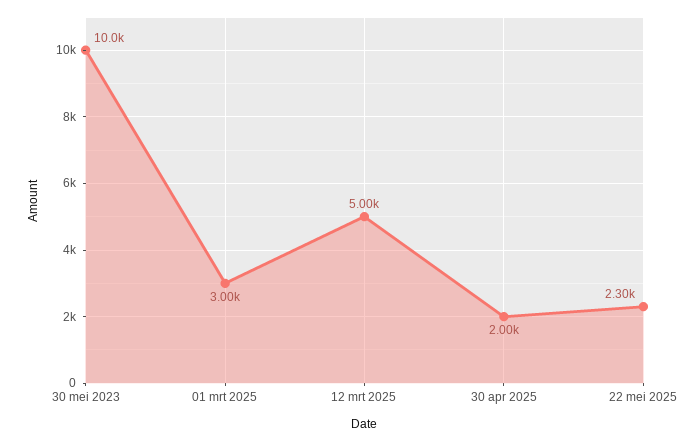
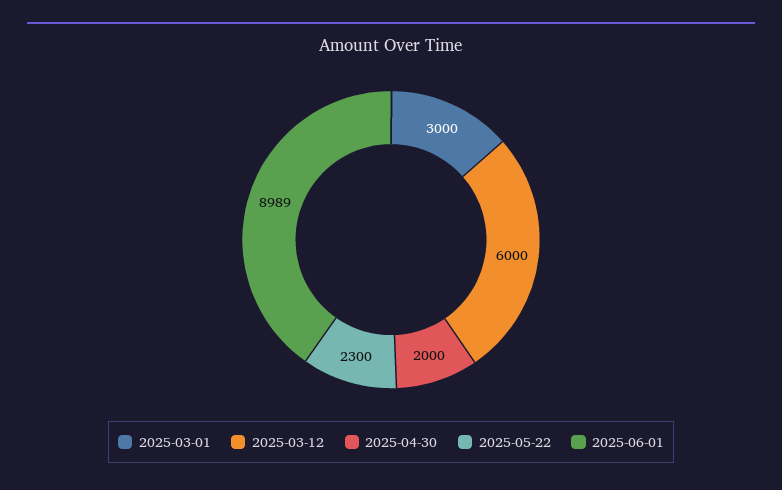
30 mei 2023: 10000 -> none
12 mrt 2025: 5000 -> 6000
2025-06-01: none -> 8989

